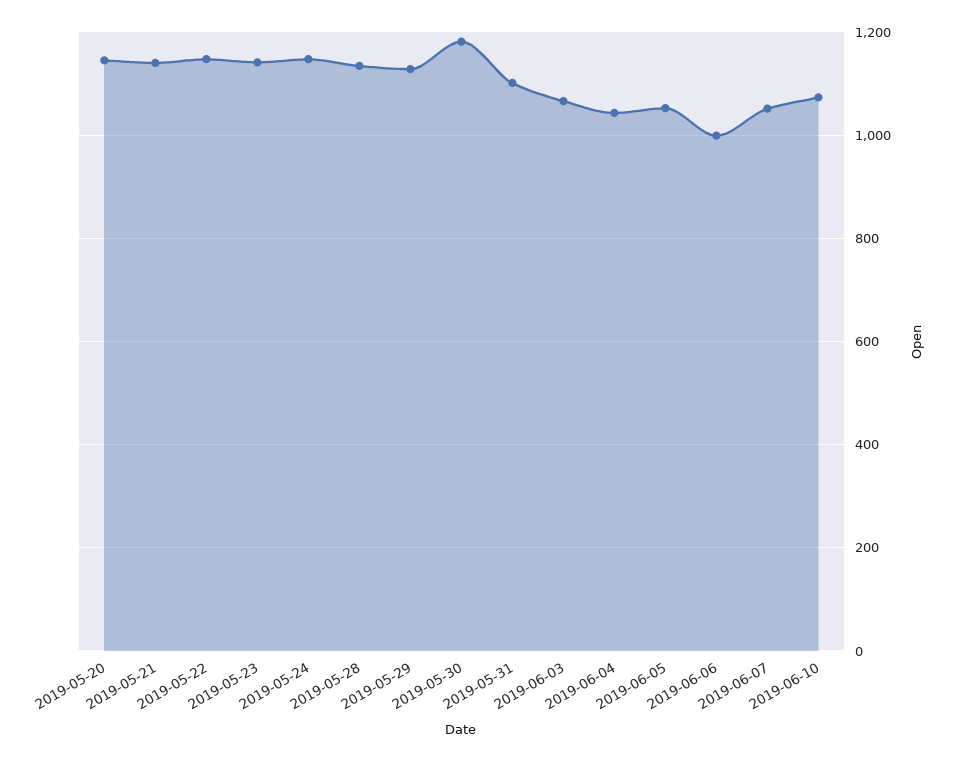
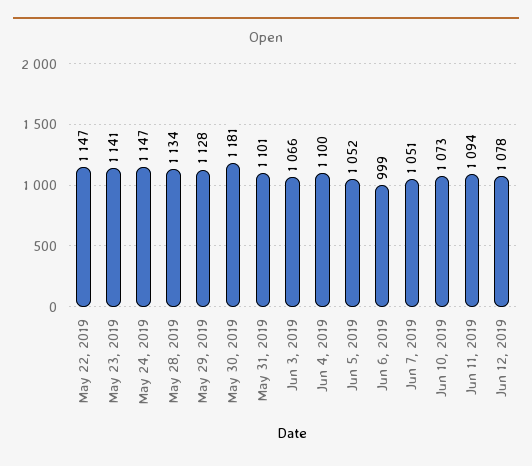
2019-05-20: 1140 -> none
2019-05-21: 1140 -> none
2019-06-04: 1040 -> 1100
Jun 11, 2019: none -> 1094
Jun 12, 2019: none -> 1078

